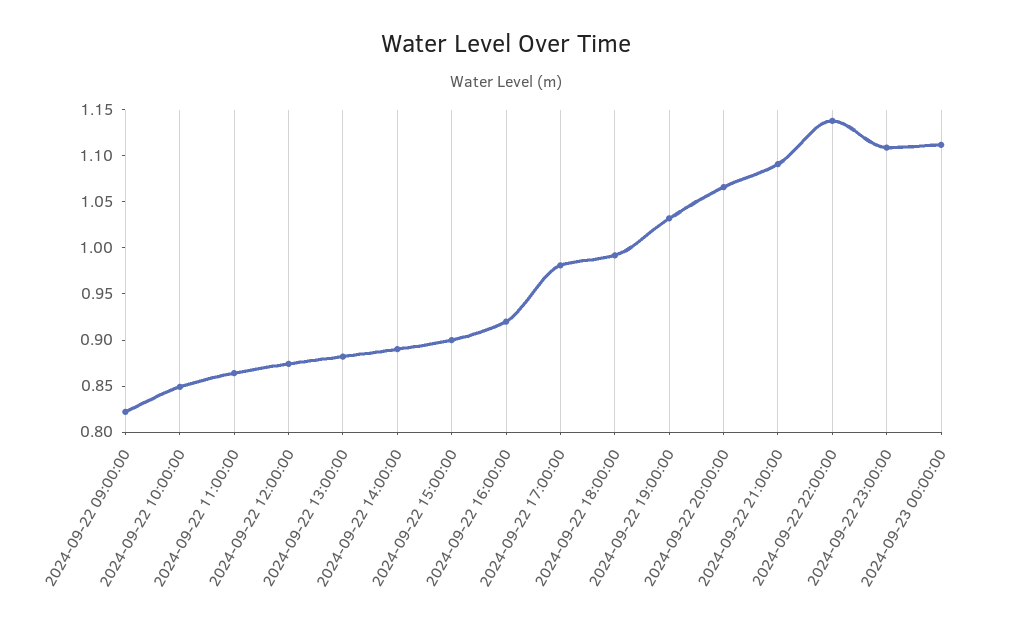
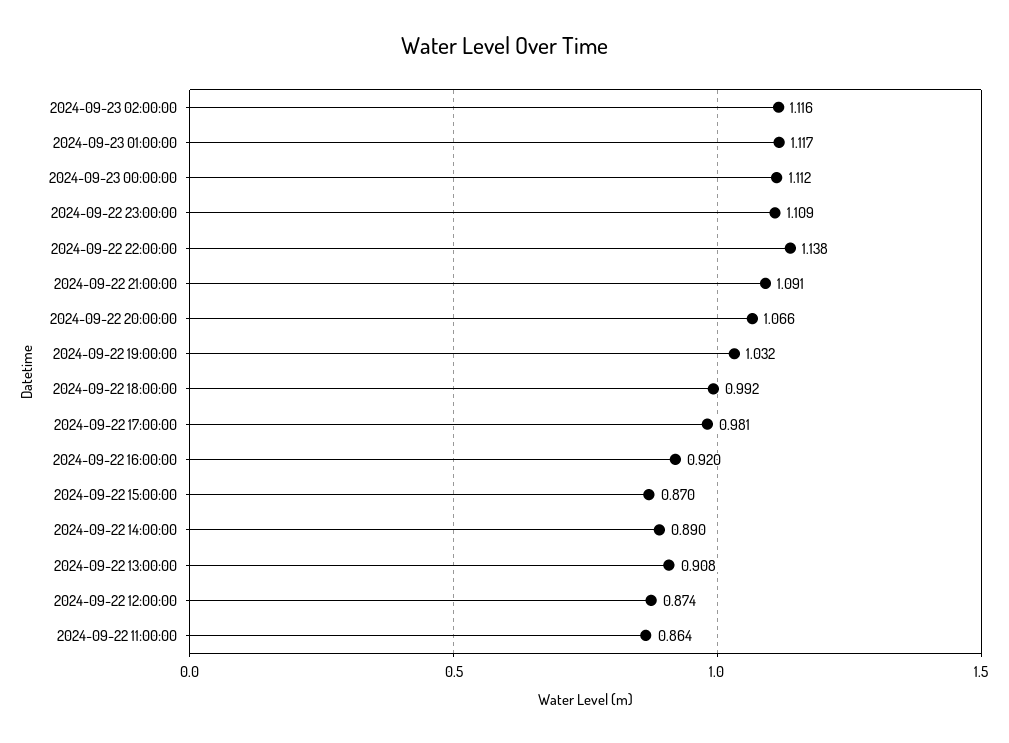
2024-09-22 09:00:00: 0.82 -> none
2024-09-22 10:00:00: 0.85 -> none
2024-09-22 13:00:00: 0.88 -> 0.908
2024-09-22 15:00:00: 0.9 -> 0.87
2024-09-23 02:00:00: none -> 1.116
2024-09-23 01:00:00: none -> 1.117

